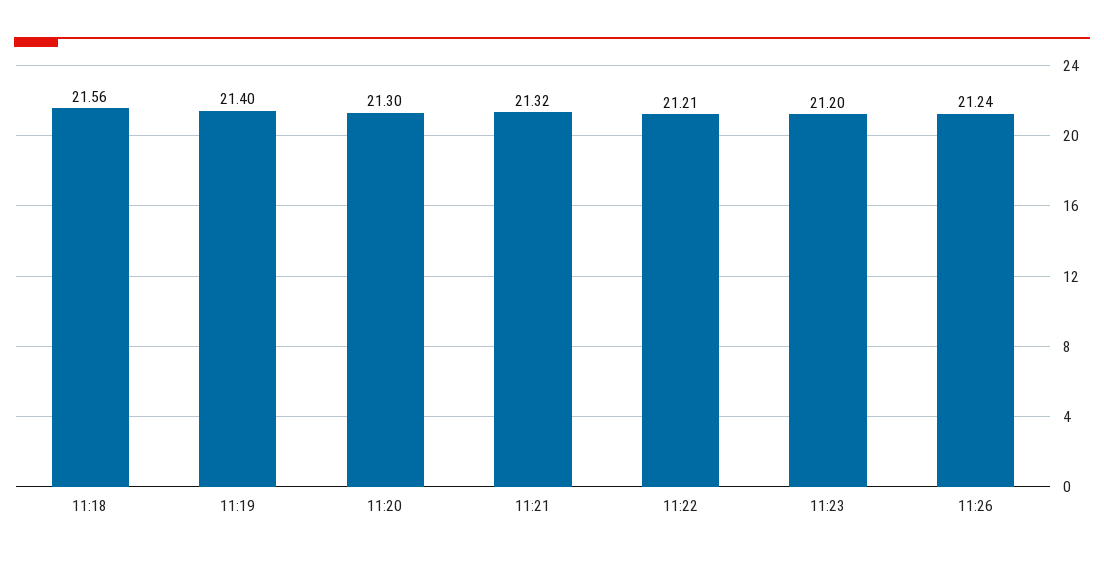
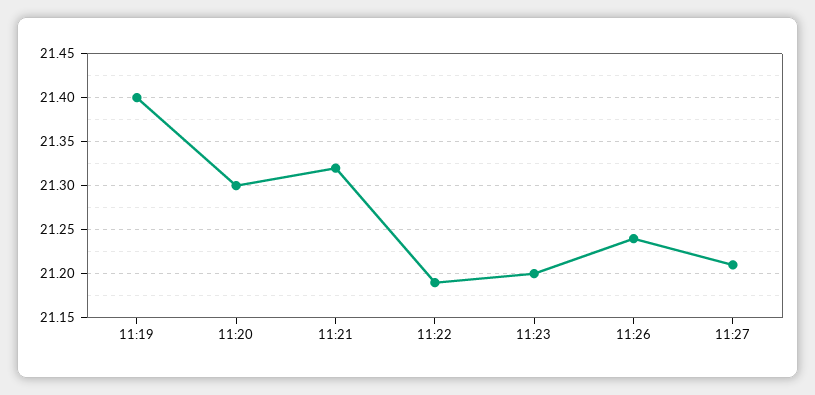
11:18: 21.56 -> none
11:22: 21.21 -> 21.19
11:27: none -> 21.21

